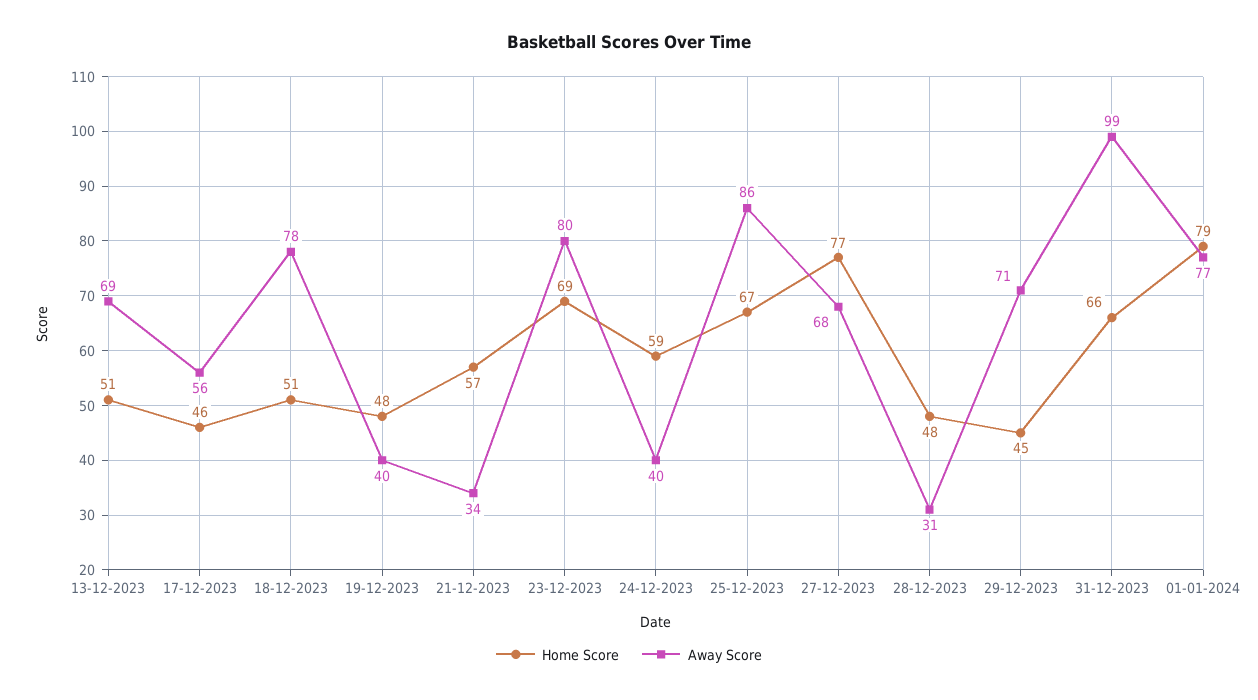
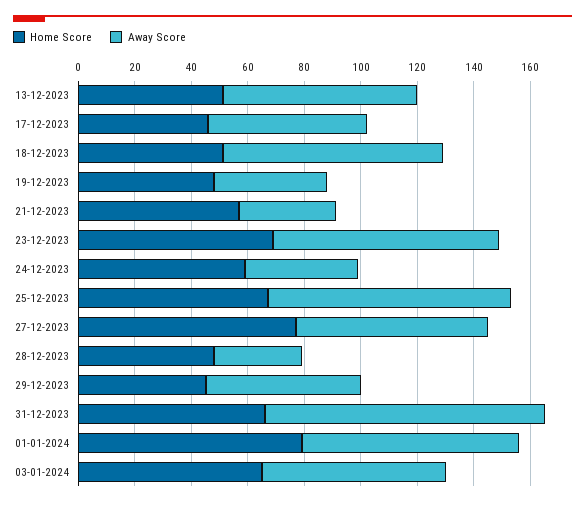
Away Score, 29-12-2023: 71 -> 55
Home Score, 03-01-2024: none -> 65
Away Score, 03-01-2024: none -> 65

